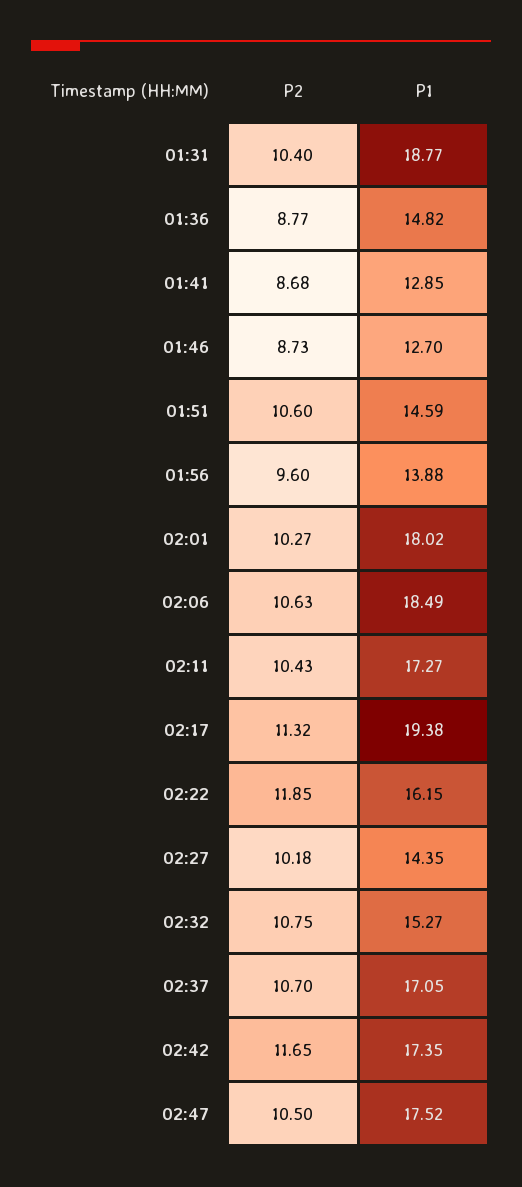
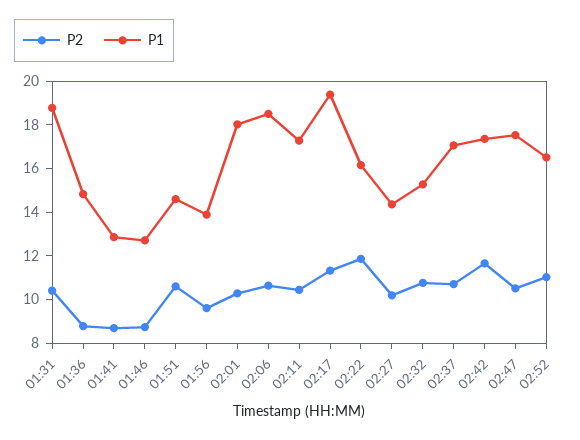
P2, 02:52: none -> 11
P1, 02:52: none -> 16.5

